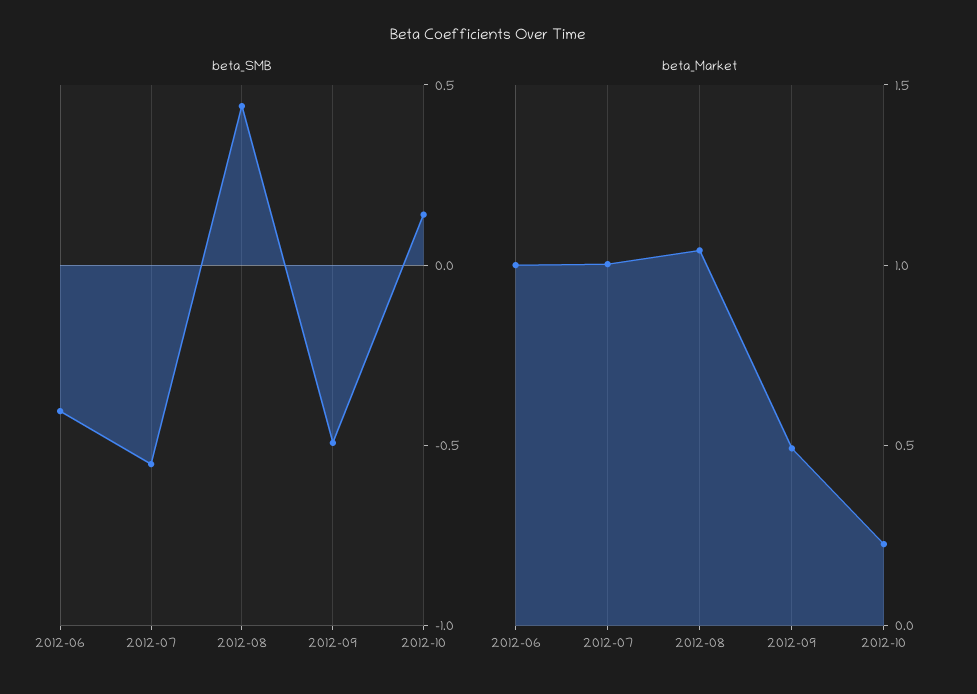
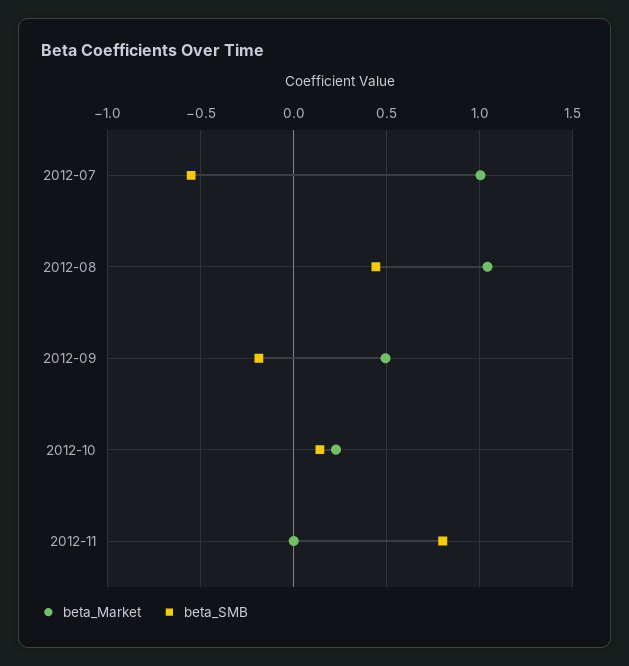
beta_SMB, 2012-06: -0.4 -> none
beta_SMB, 2012-09: -0.5 -> -0.2
beta_Market, 2012-06: 1 -> none
beta_Market, 2012-11: none -> 0
beta_SMB, 2012-11: none -> 0.8

